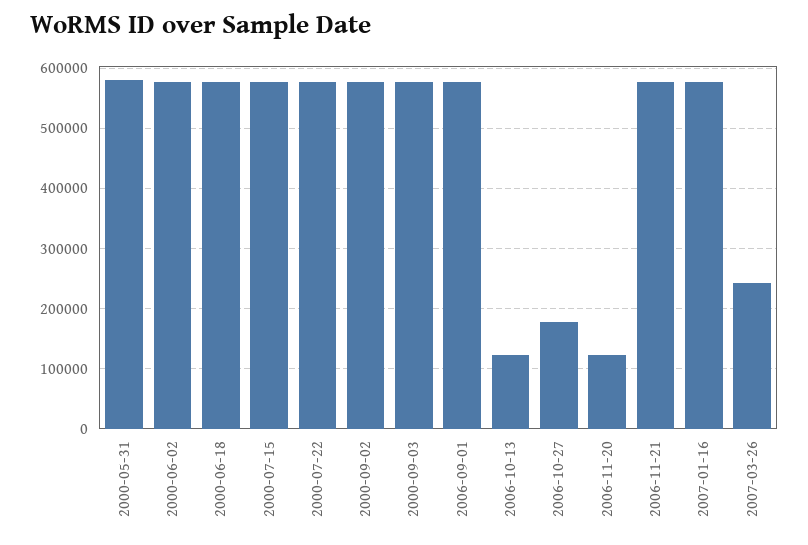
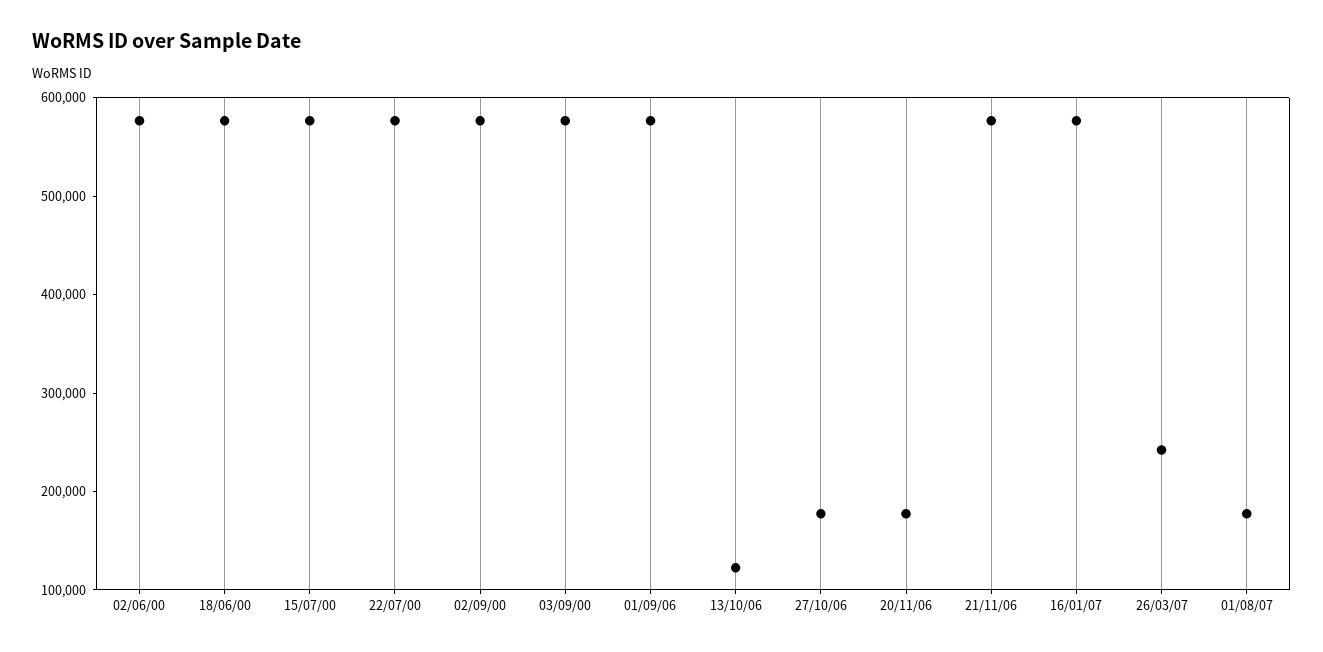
2000-05-31: 580000 -> none
2006-11-20: 120000 -> 180000
01/08/07: none -> 180000

